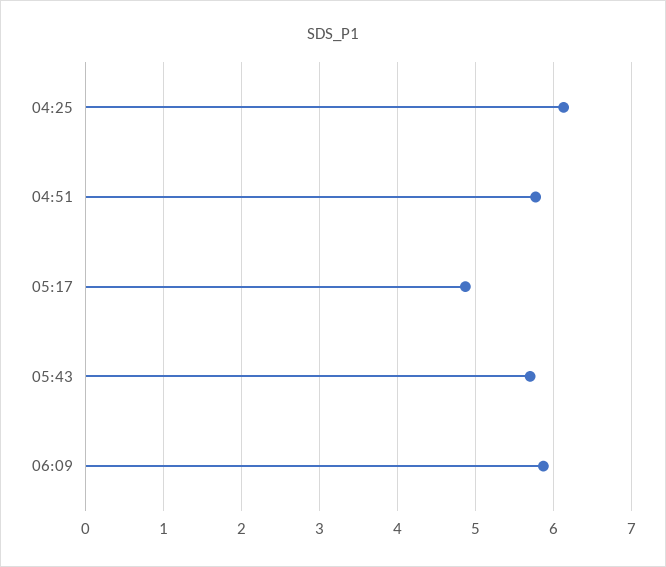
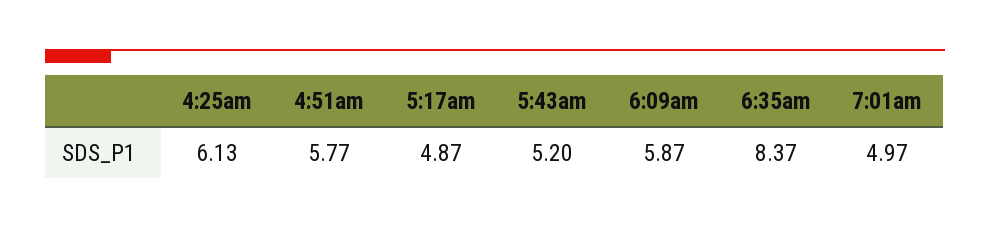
05:43: 5.7 -> 5.2
6:35am: none -> 8.37
7:01am: none -> 4.97

